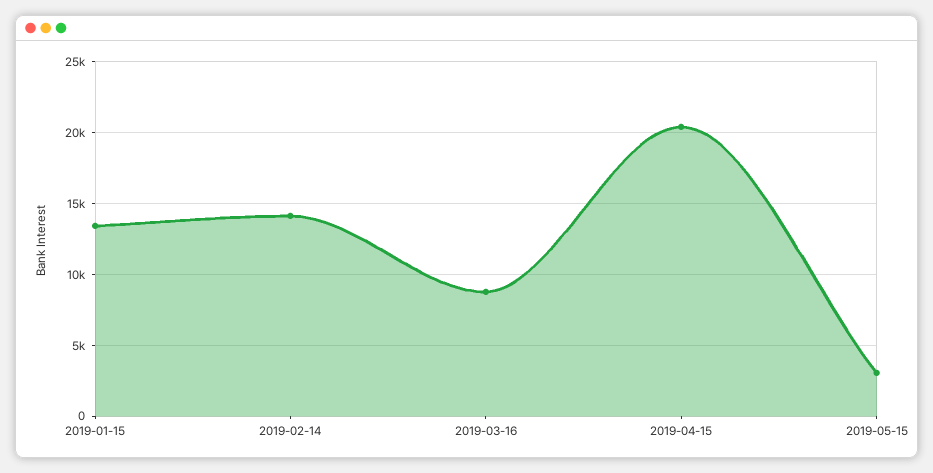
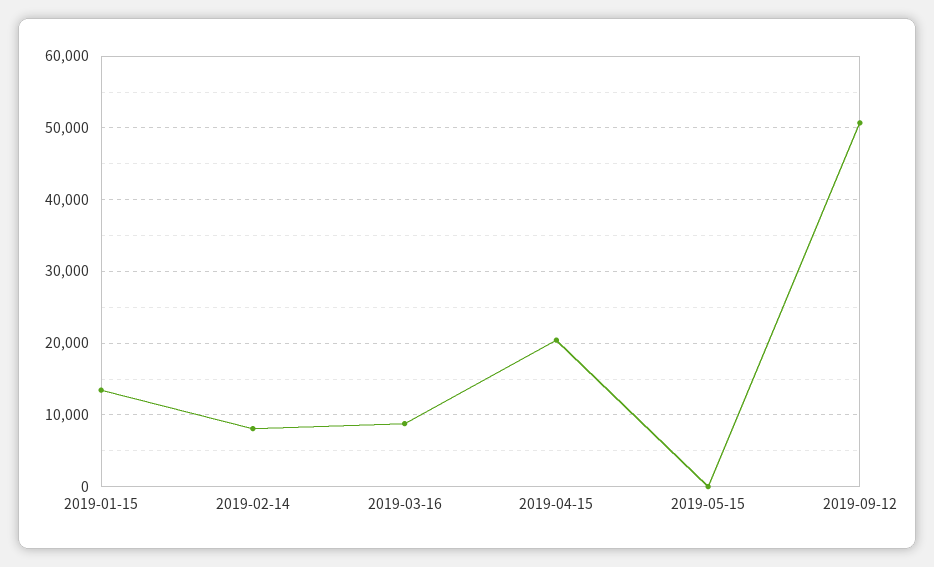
2019-02-14: 14000 -> 8000
2019-05-15: 3000 -> 0
2019-09-12: none -> 51000

